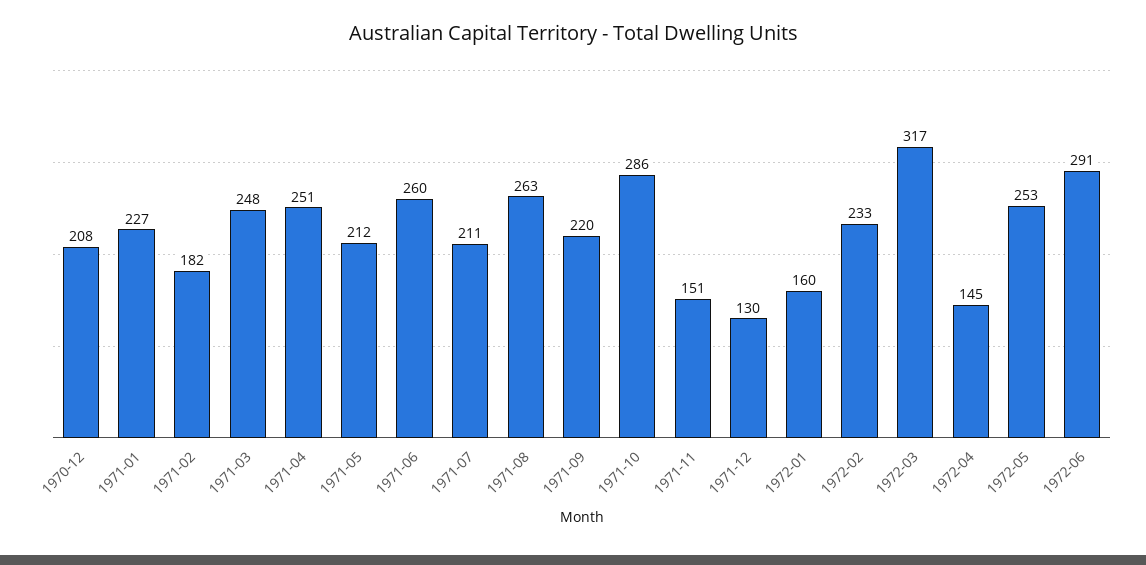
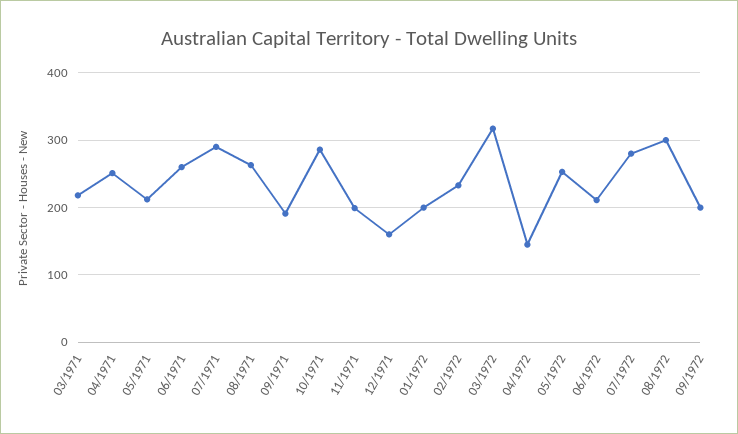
1970-12: 208 -> none
1971-01: 227 -> none
1971-02: 182 -> none
1971-03: 248 -> 220
1971-07: 211 -> 290
1971-09: 220 -> 190
1971-11: 151 -> 200
1971-12: 130 -> 160
1972-01: 160 -> 200
1972-06: 291 -> 210
07/1972: none -> 280
08/1972: none -> 300
09/1972: none -> 200

